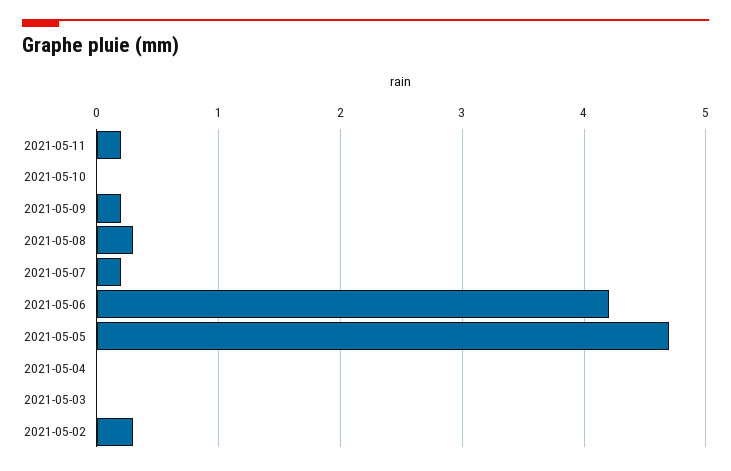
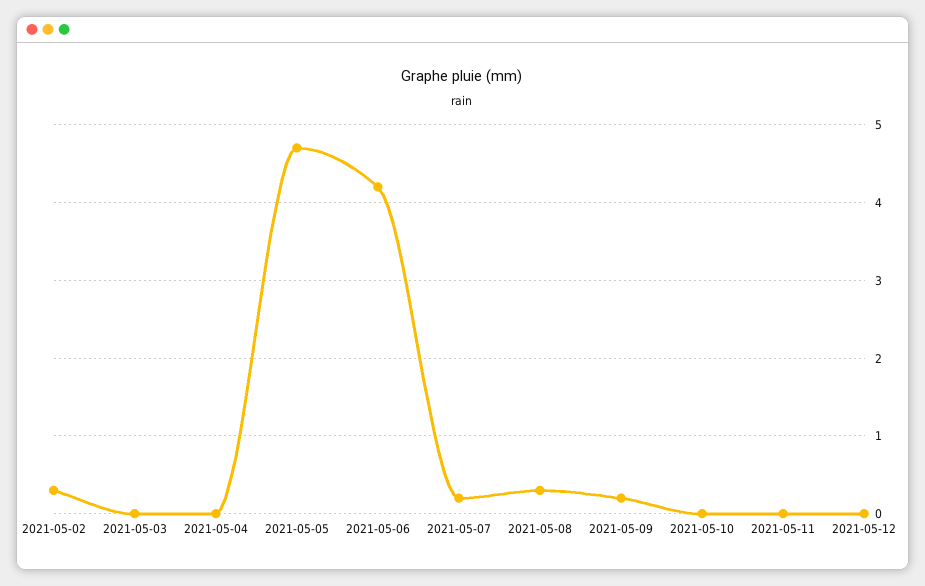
2021-05-11: 0.2 -> 0
2021-05-12: none -> 0

